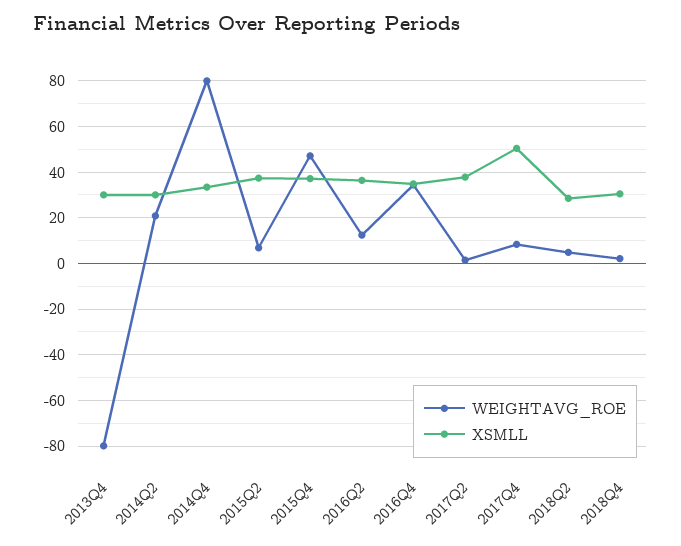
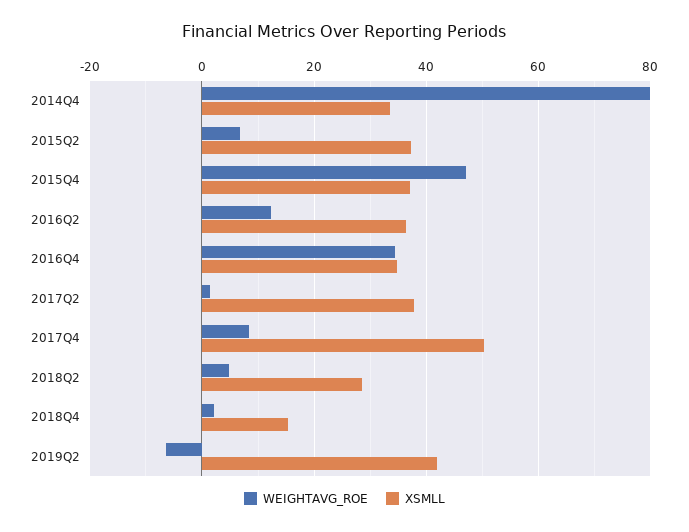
WEIGHTAVG_ROE, 2013Q4: -80 -> none
XSMLL, 2013Q4: 30 -> none
WEIGHTAVG_ROE, 2014Q2: 20 -> none
XSMLL, 2014Q2: 30 -> none
XSMLL, 2018Q4: 30 -> 16
WEIGHTAVG_ROE, 2019Q2: none -> -6
XSMLL, 2019Q2: none -> 42

